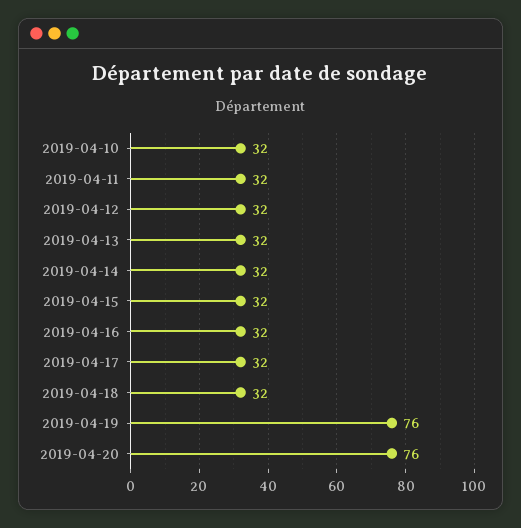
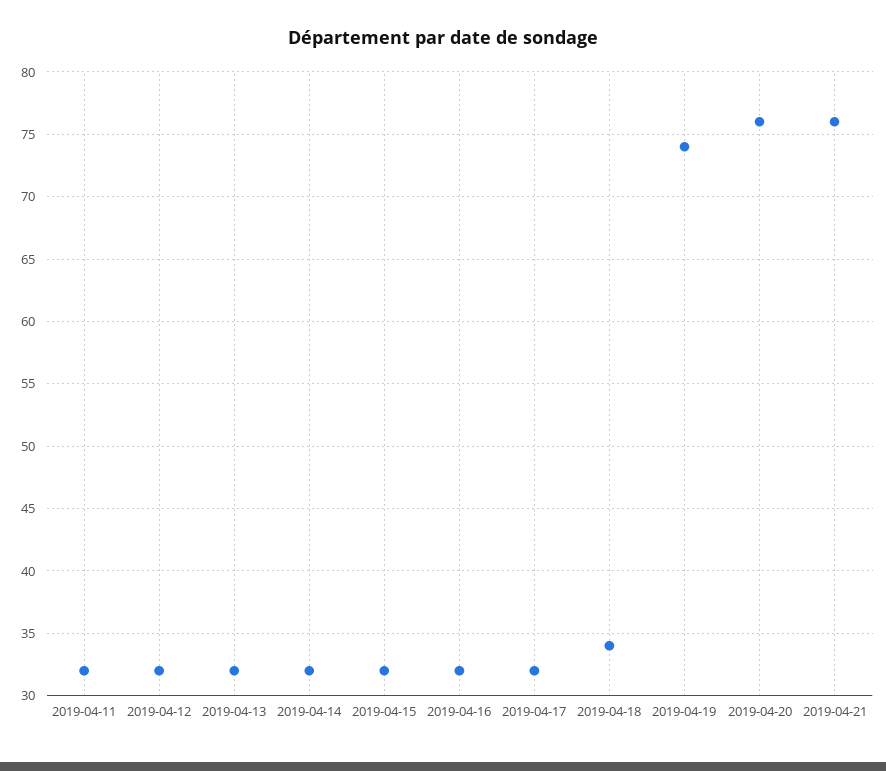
2019-04-10: 32 -> none
2019-04-18: 32 -> 34
2019-04-19: 76 -> 74
2019-04-21: none -> 76

